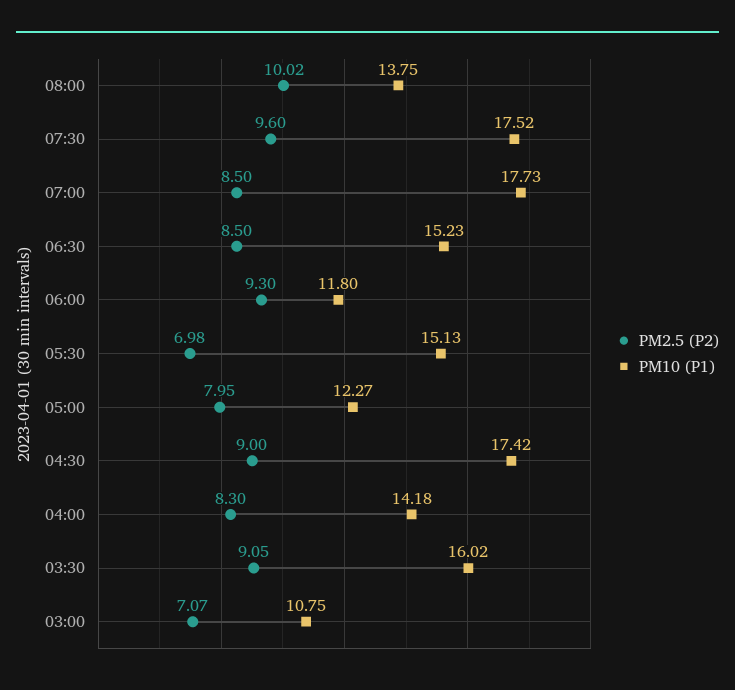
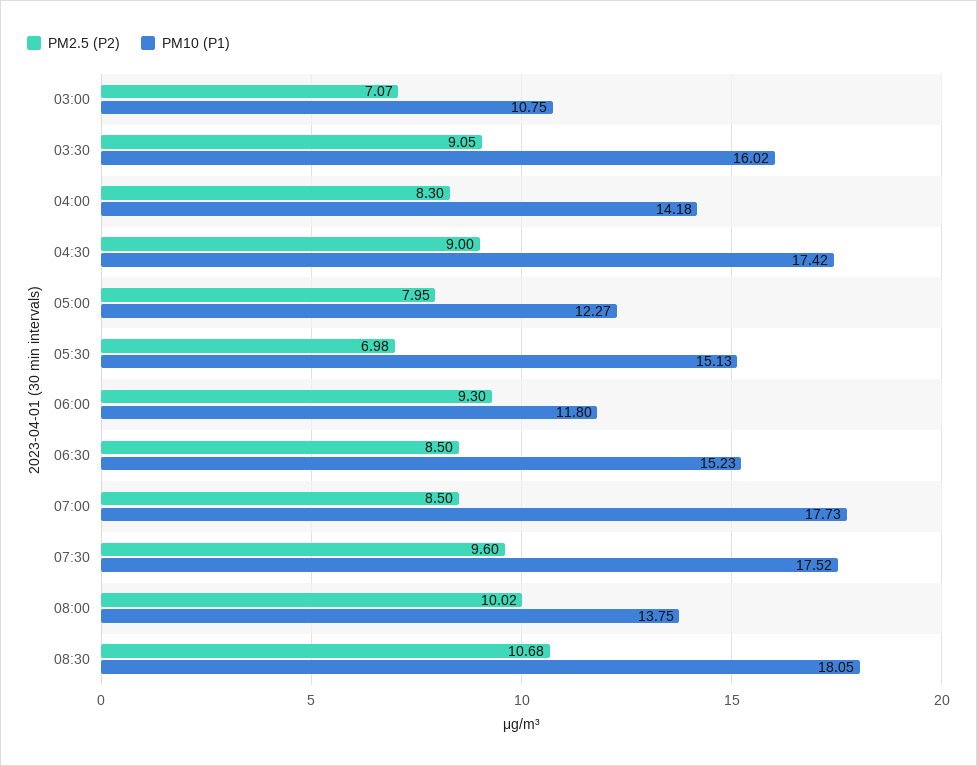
PM2.5 (P2), 08:30: none -> 10.68
PM10 (P1), 08:30: none -> 18.05

